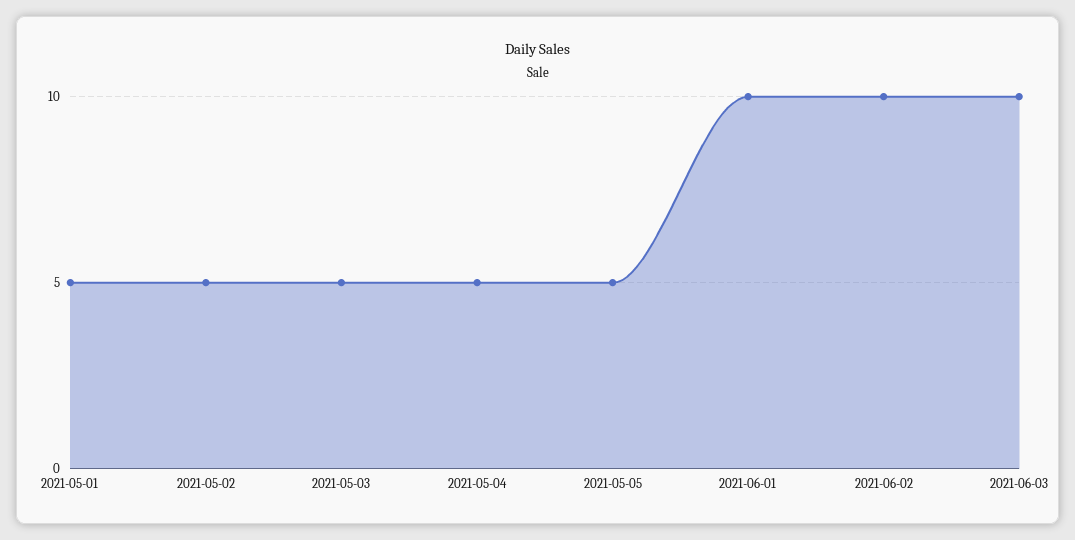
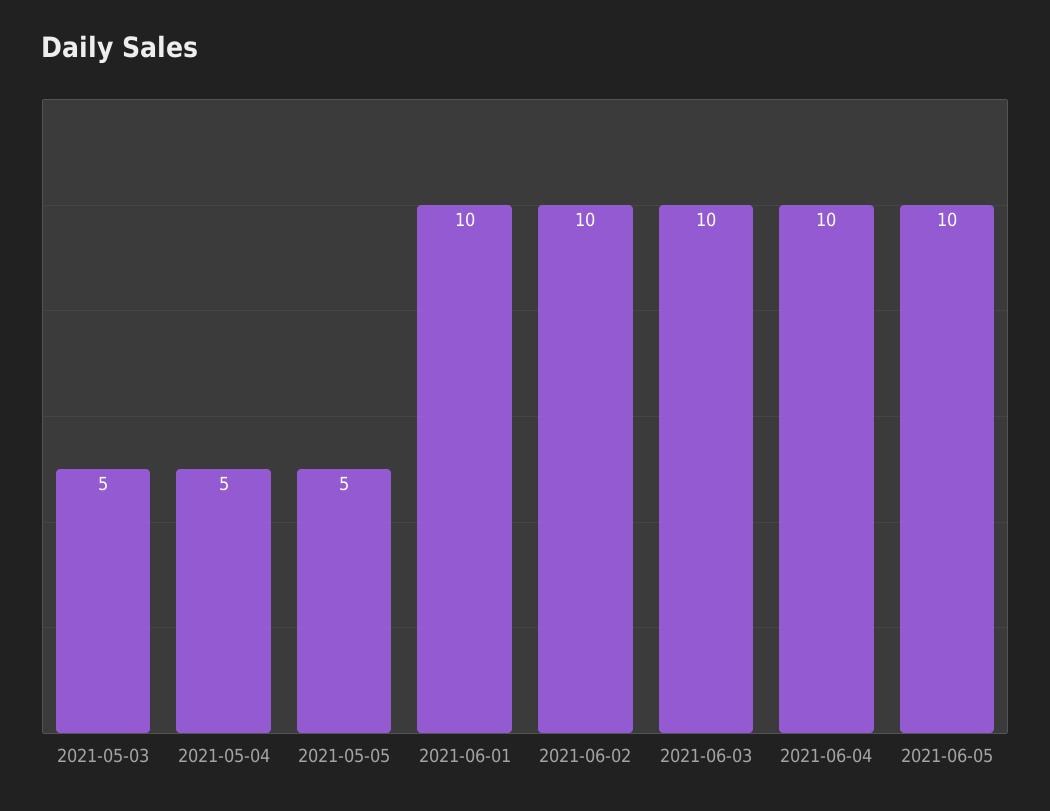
2021-05-01: 5 -> none
2021-05-02: 5 -> none
2021-06-04: none -> 10
2021-06-05: none -> 10

